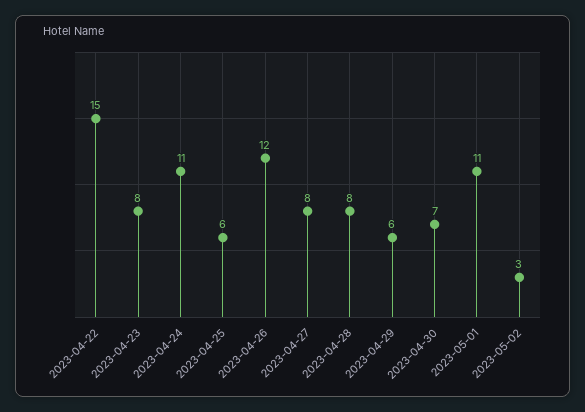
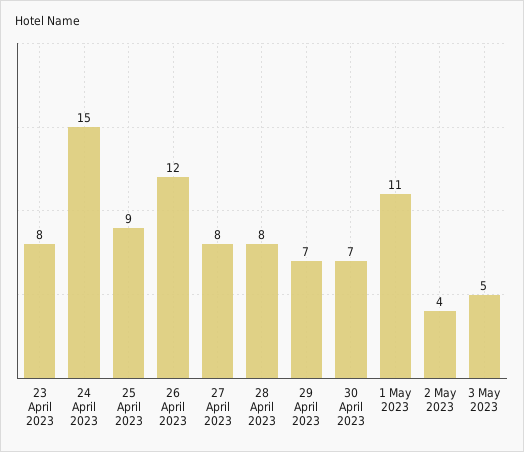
2023-04-22: 15 -> none
2023-04-24: 11 -> 15
2023-04-25: 6 -> 9
2023-04-29: 6 -> 7
2023-05-02: 3 -> 4
3 May 2023: none -> 5

